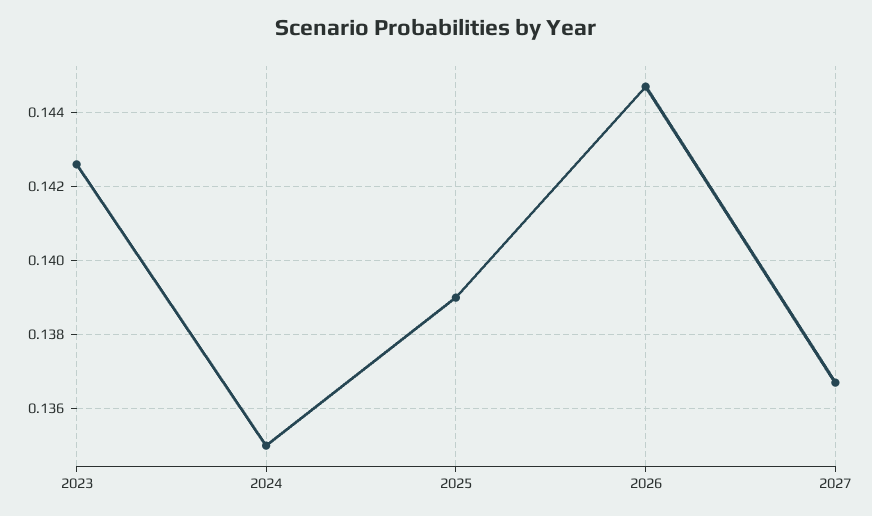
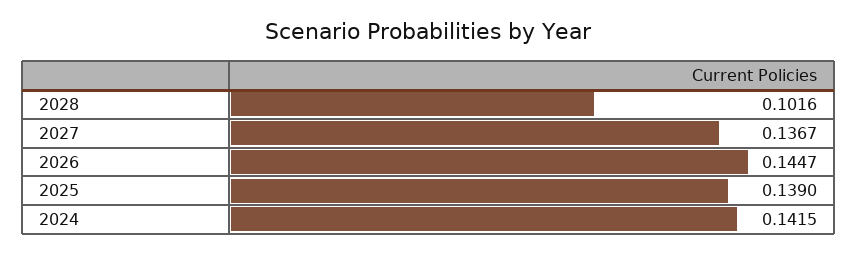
2023: 0.1425 -> none
2024: 0.135 -> 0.1415
2028: none -> 0.1016

